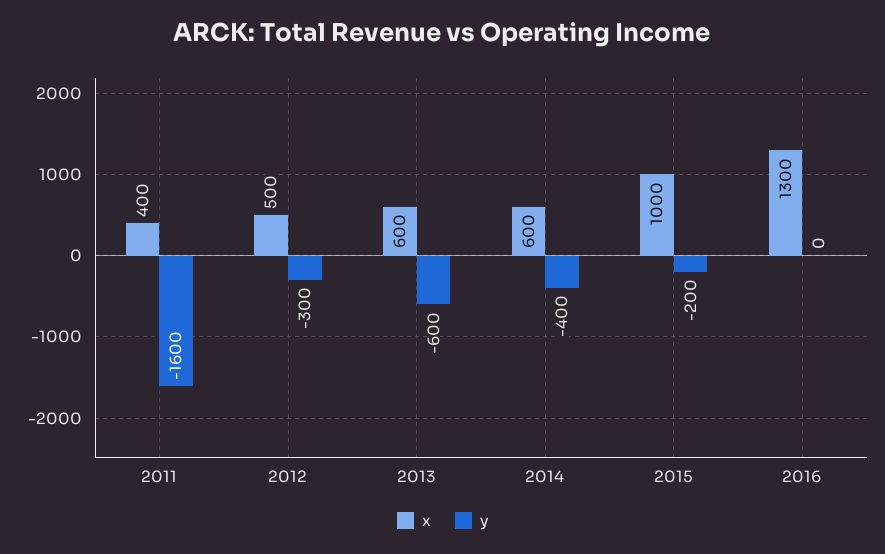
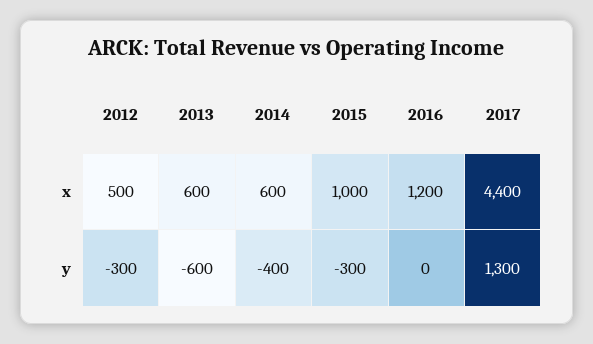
x, 2011: 400 -> none
y, 2011: -1600 -> none
y, 2015: -200 -> -300
x, 2016: 1300 -> 1200
x, 2017: none -> 4400
y, 2017: none -> 1300

